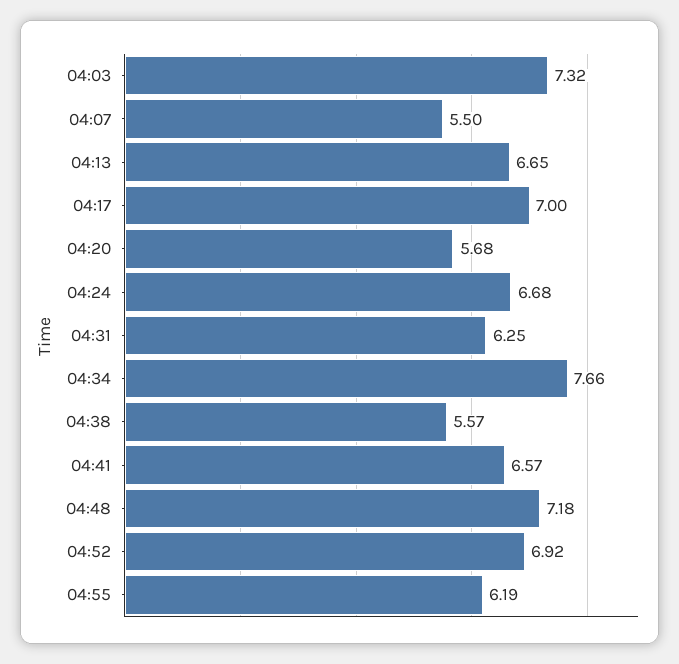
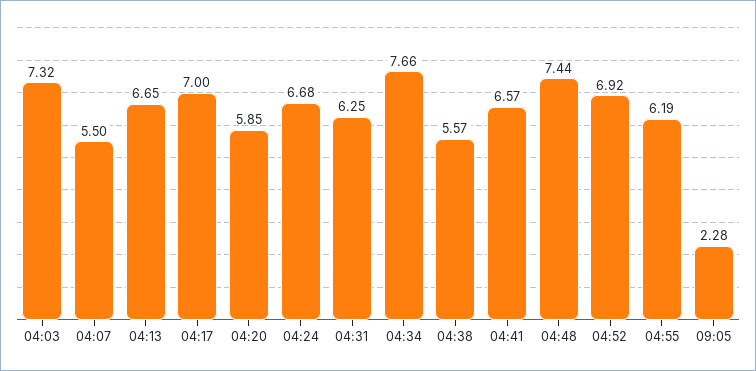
04:20: 5.68 -> 5.85
04:48: 7.18 -> 7.44
09:05: none -> 2.28

